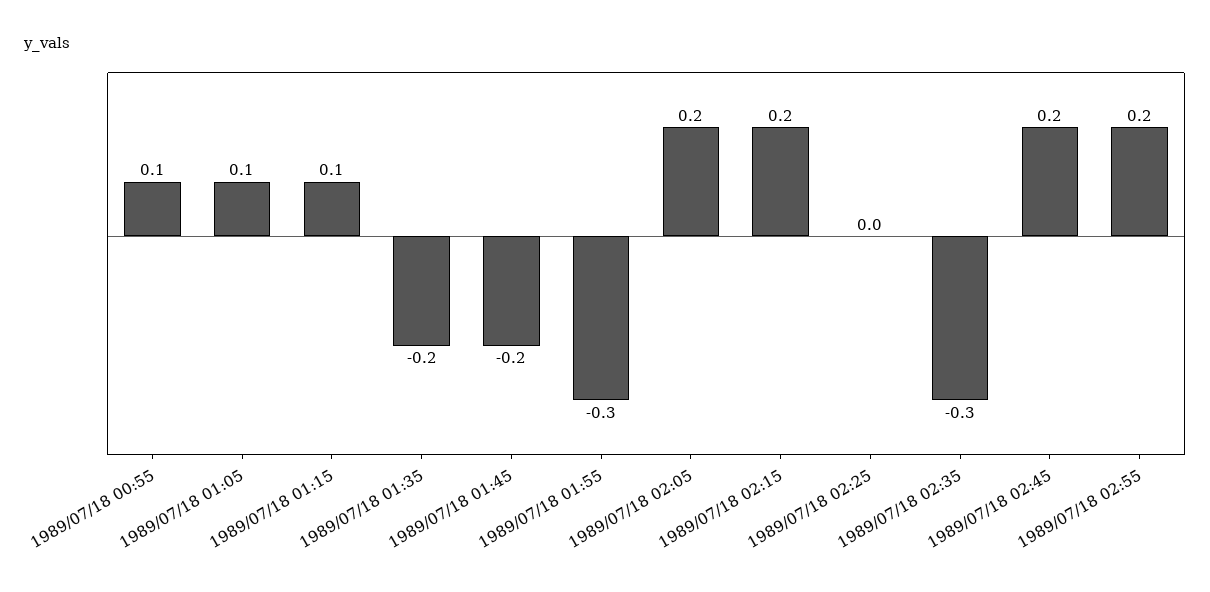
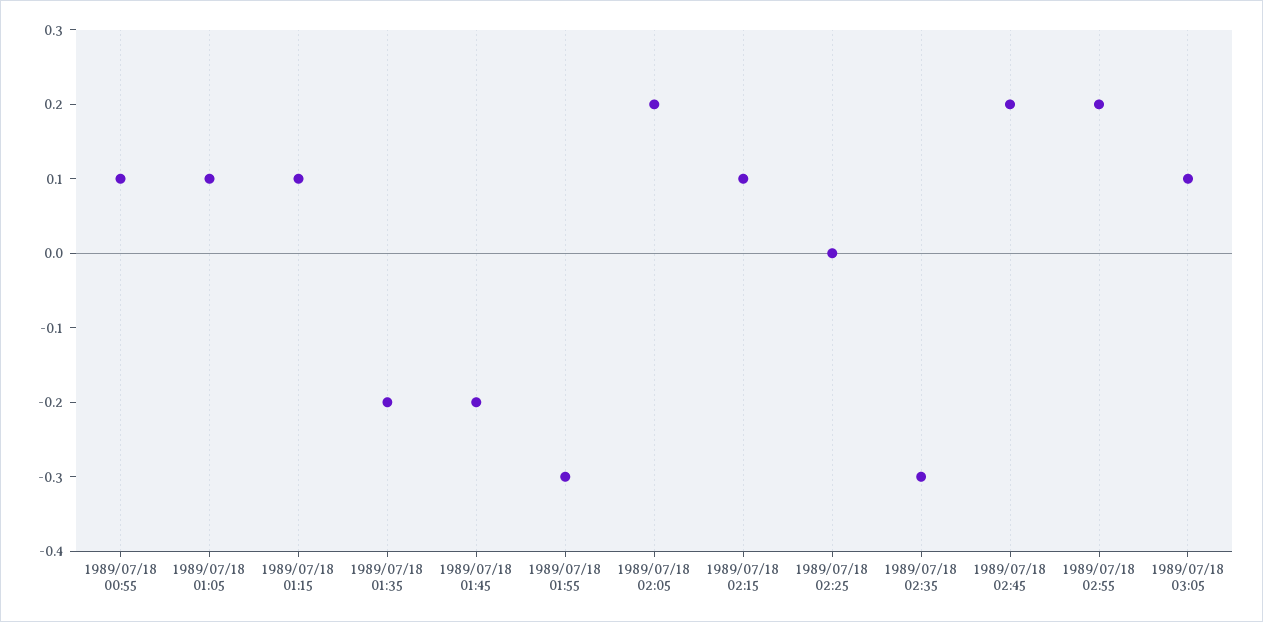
1989/07/18 02:15: 0.2 -> 0.1
1989/07/18 03:05: none -> 0.1

